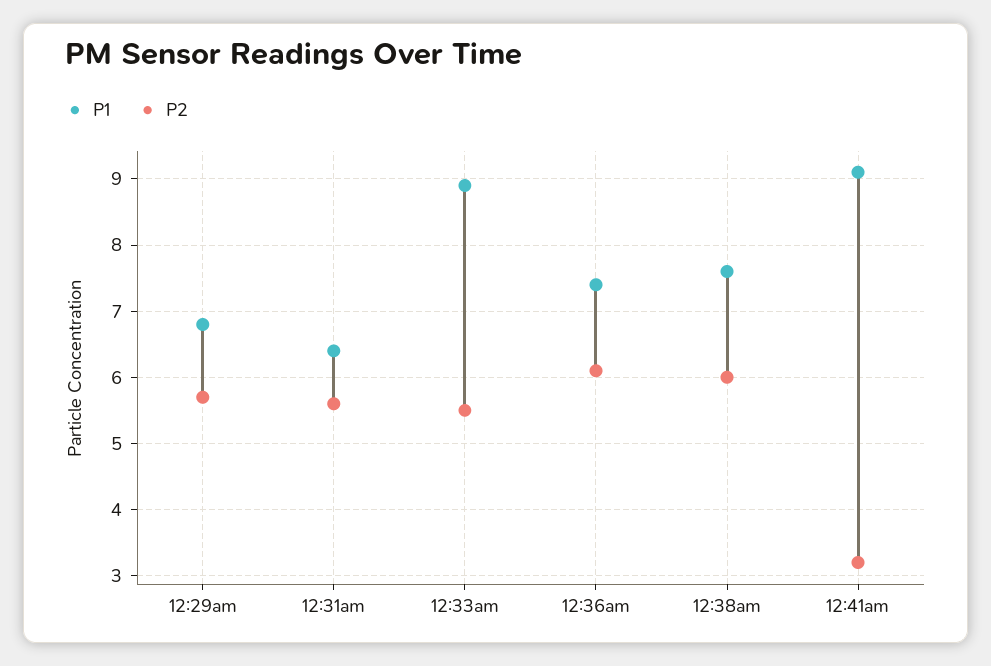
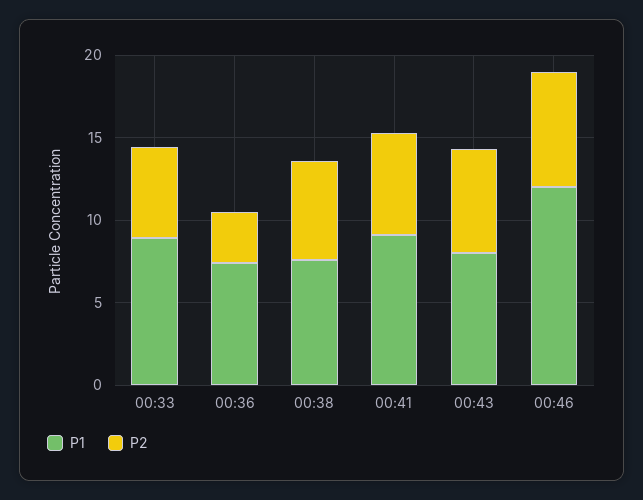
P1, 12:29am: 6.8 -> none
P2, 12:29am: 5.7 -> none
P1, 12:31am: 6.4 -> none
P2, 12:31am: 5.6 -> none
P2, 12:36am: 6.1 -> 3
P2, 12:41am: 3.2 -> 6
P1, 00:43: none -> 8
P2, 00:43: none -> 6
P1, 00:46: none -> 12
P2, 00:46: none -> 7

